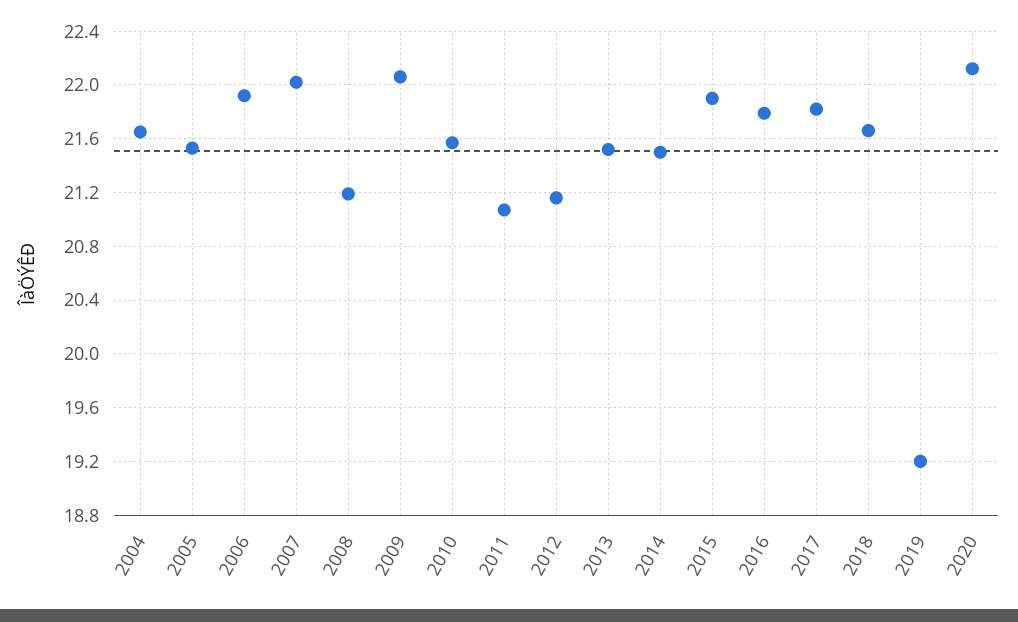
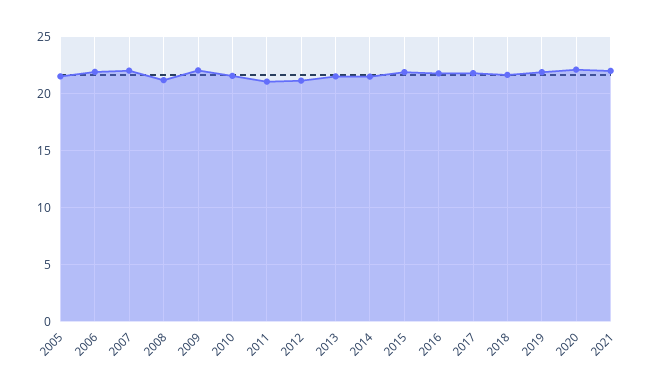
2004: 21.65 -> none
2019: 19.2 -> 22
2021: none -> 22

